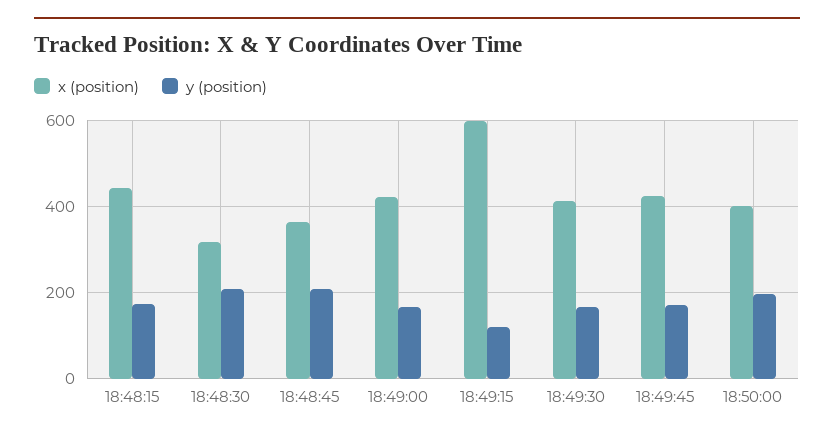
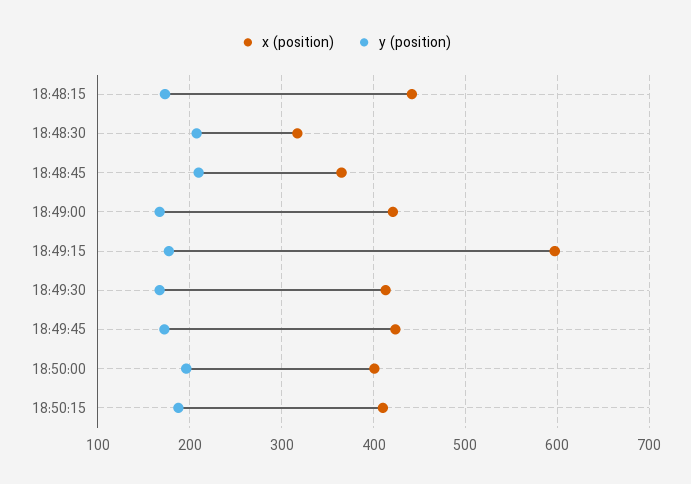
y (position), 18:49:15: 120 -> 180
x (position), 18:50:15: none -> 410
y (position), 18:50:15: none -> 190

